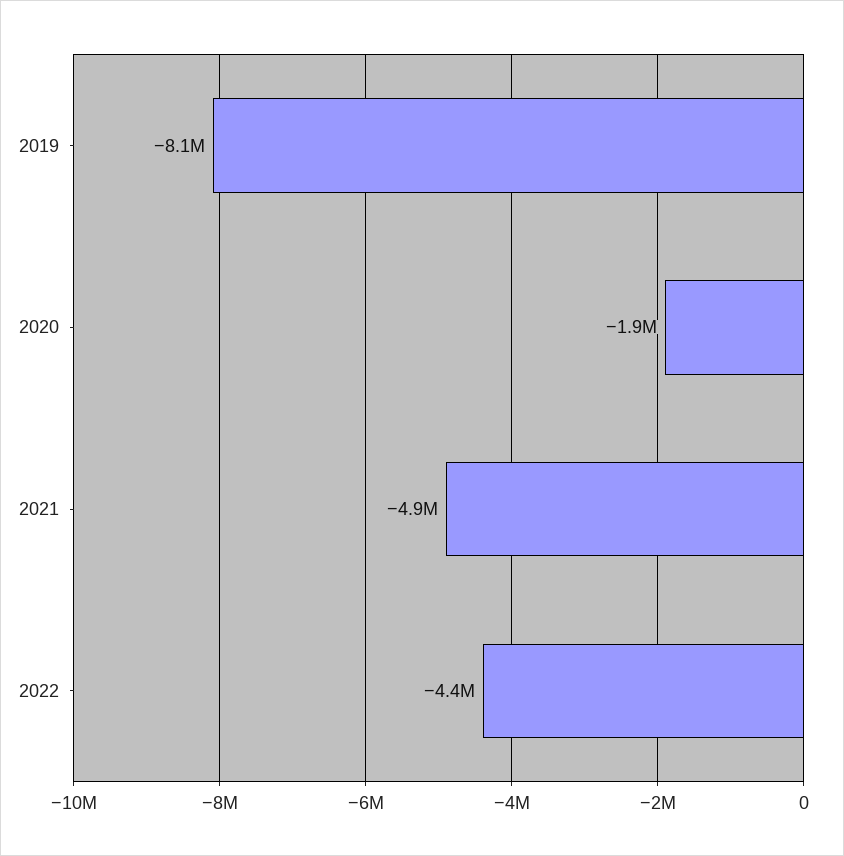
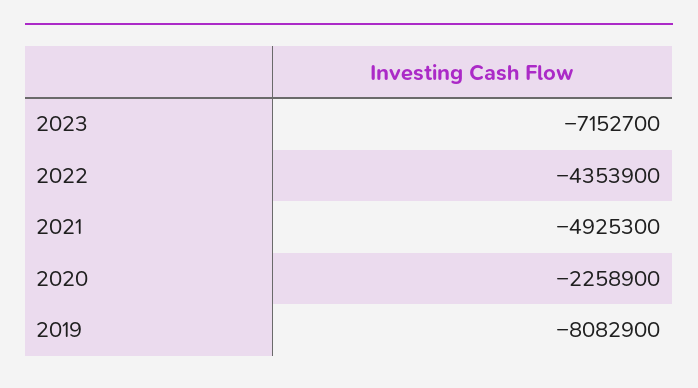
2020: -1900000 -> -2258900
2023: none -> -7152700

